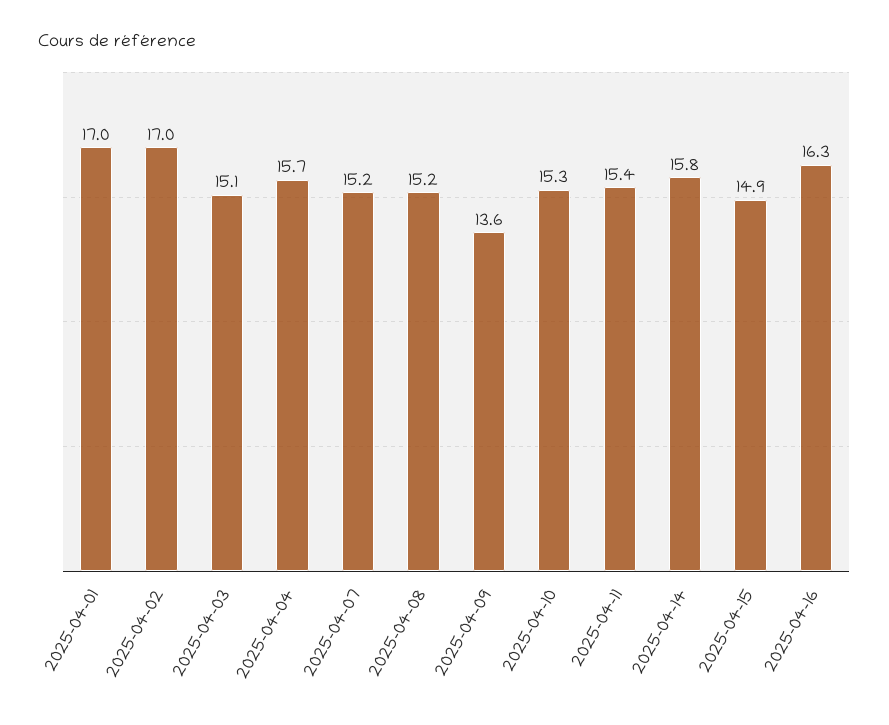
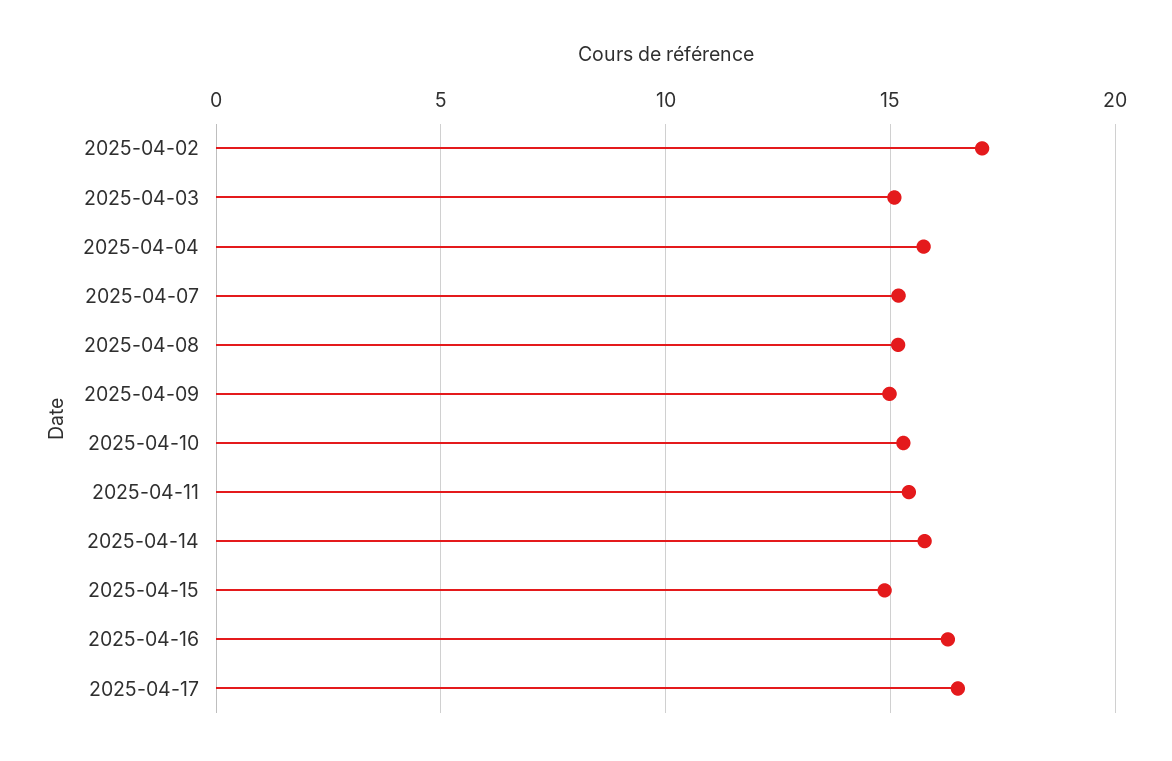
2025-04-01: 17 -> none
2025-04-09: 13.6 -> 15
2025-04-17: none -> 16.5

